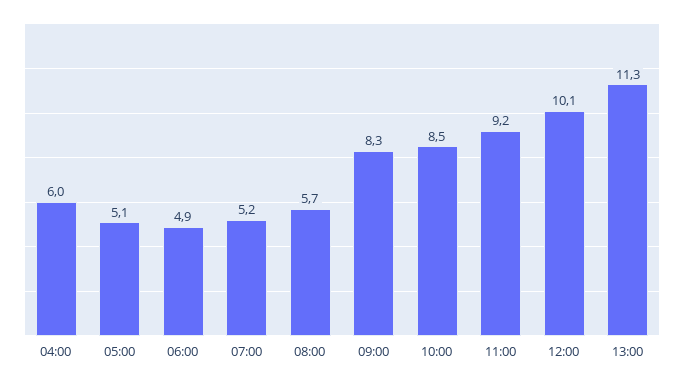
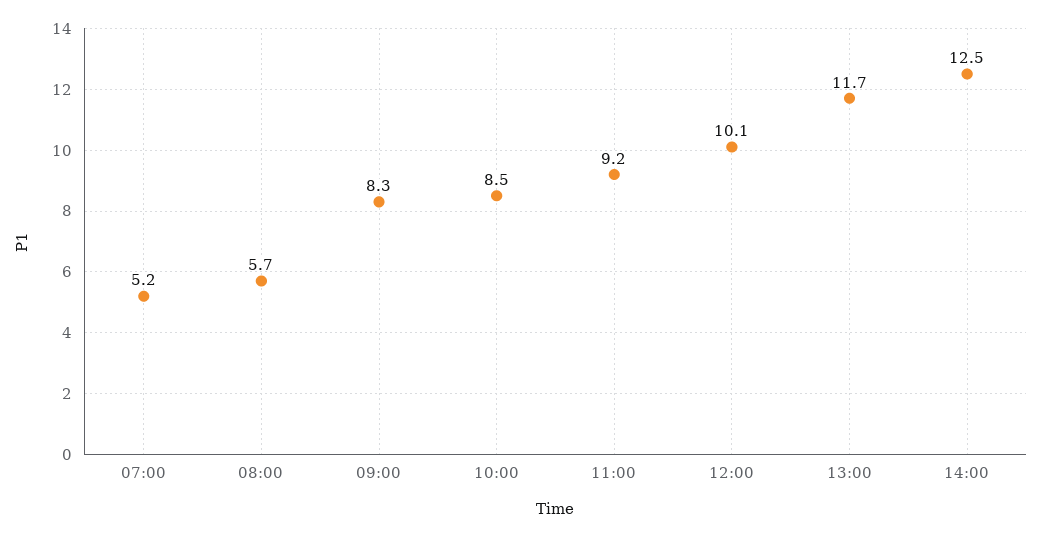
04:00: 6 -> none
05:00: 5.1 -> none
06:00: 4.9 -> none
13:00: 11.3 -> 11.7
14:00: none -> 12.5

